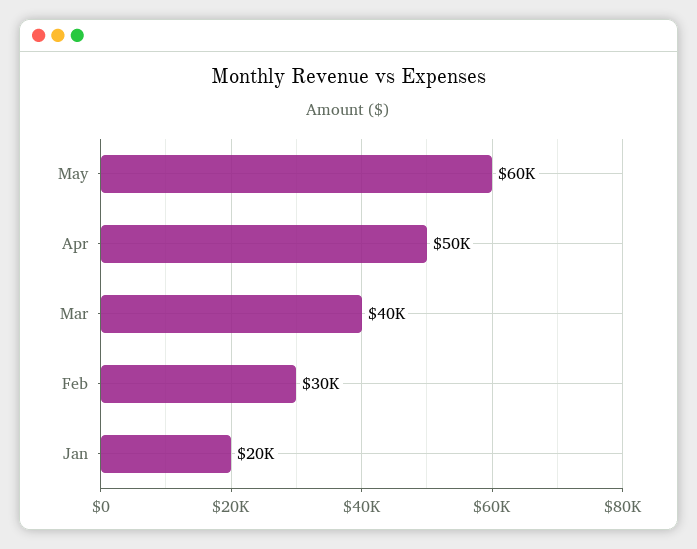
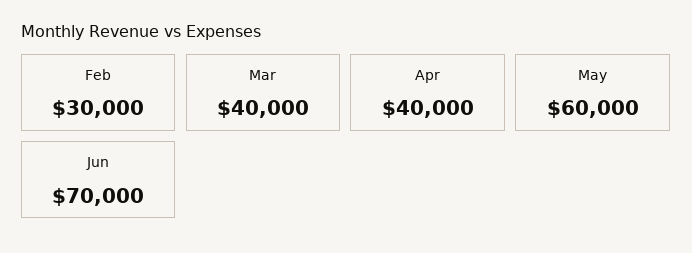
Apr: 50000 -> 40000
Jan: 20000 -> none
Jun: none -> 70000

